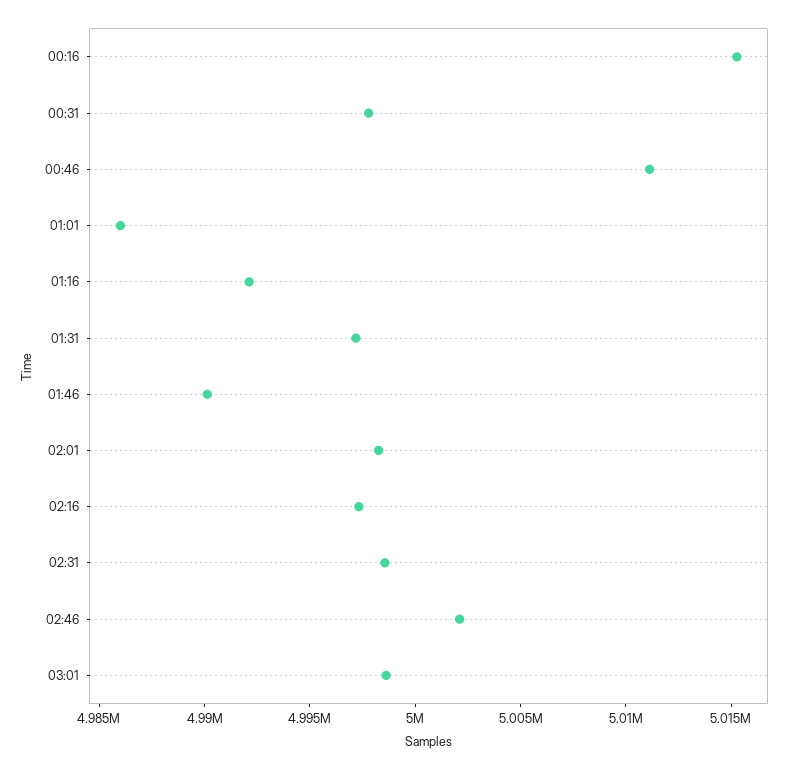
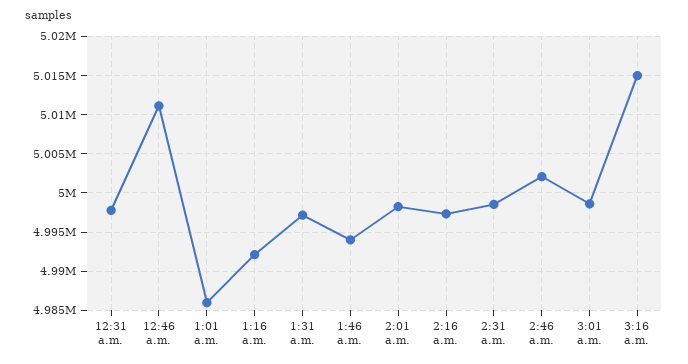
00:16: 5015000 -> none
01:46: 4990000 -> 4994000
3:16 a.m.: none -> 5015000

